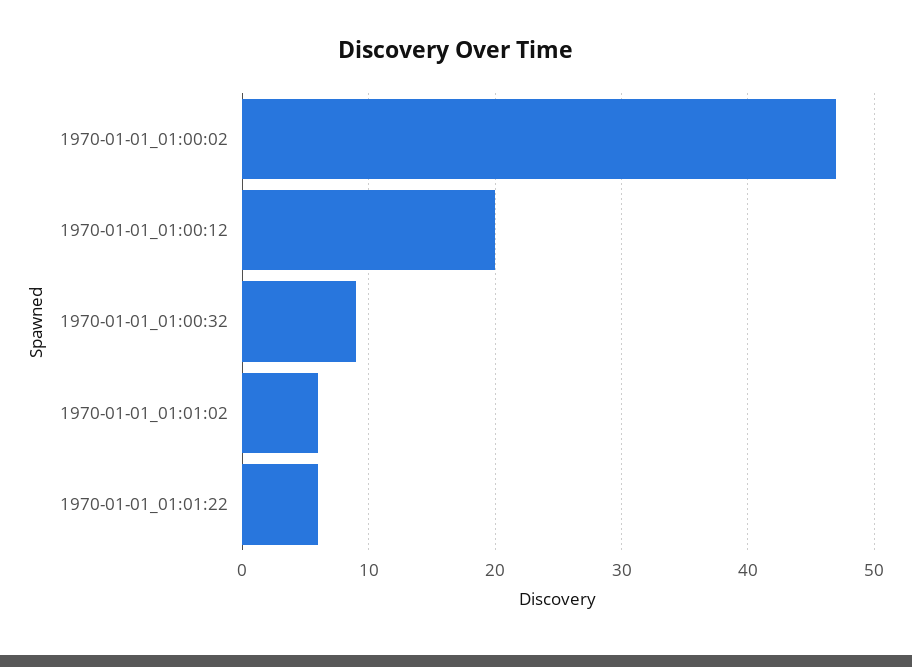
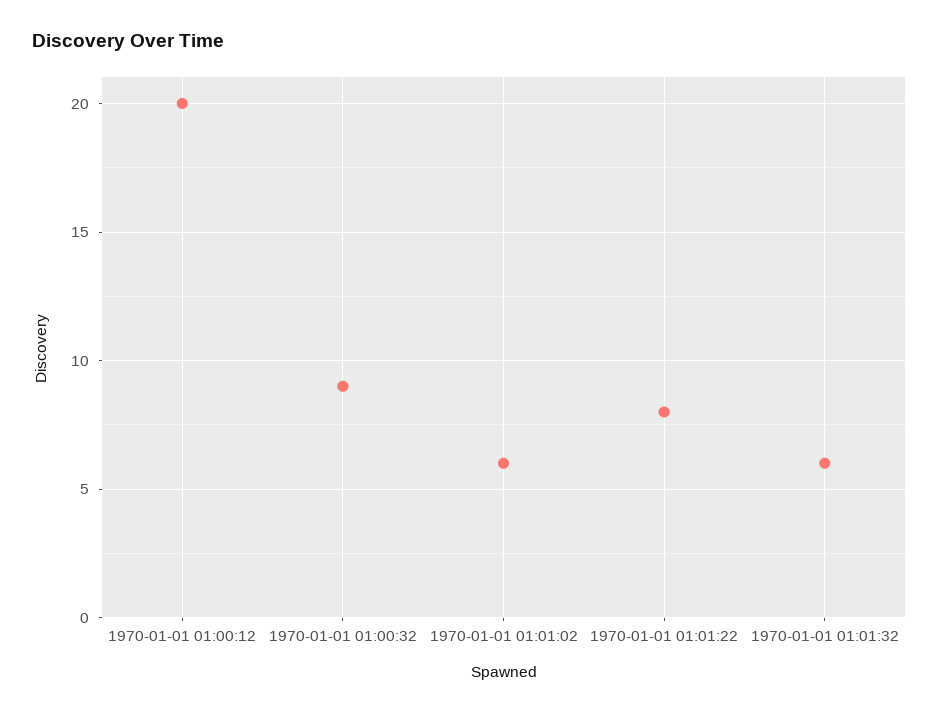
1970-01-01_01:00:02: 47 -> none
1970-01-01_01:01:22: 6 -> 8
1970-01-01 01:01:32: none -> 6

